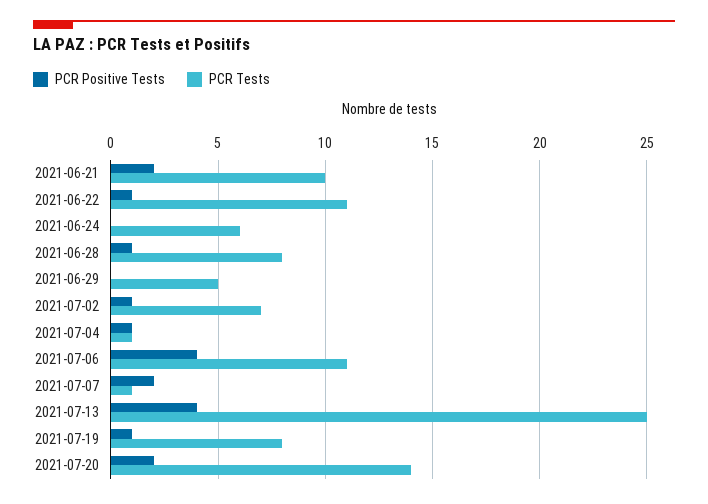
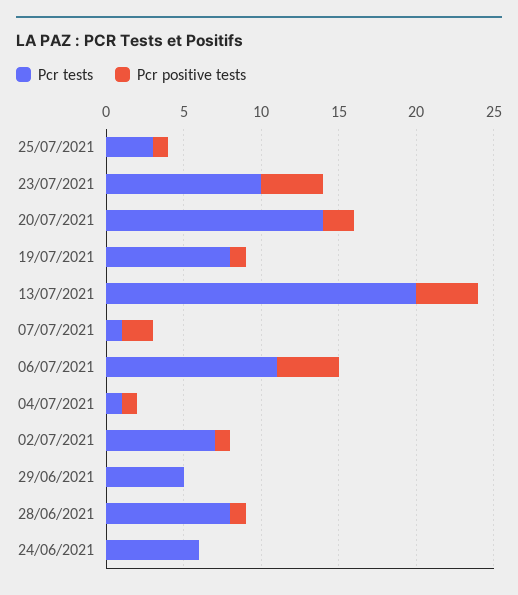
PCR Positive Tests, 2021-06-21: 2 -> none
PCR Tests, 2021-06-21: 10 -> none
PCR Positive Tests, 2021-06-22: 1 -> none
PCR Tests, 2021-06-22: 11 -> none
PCR Tests, 2021-07-13: 25 -> 20
PCR Tests, 25/07/2021: none -> 3
PCR Positive Tests, 25/07/2021: none -> 1
PCR Tests, 23/07/2021: none -> 10
PCR Positive Tests, 23/07/2021: none -> 4

